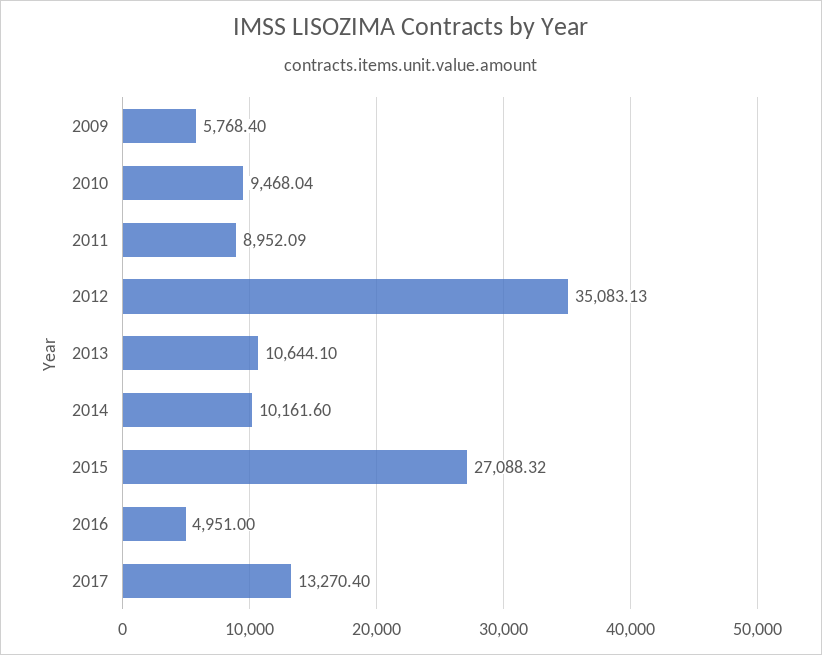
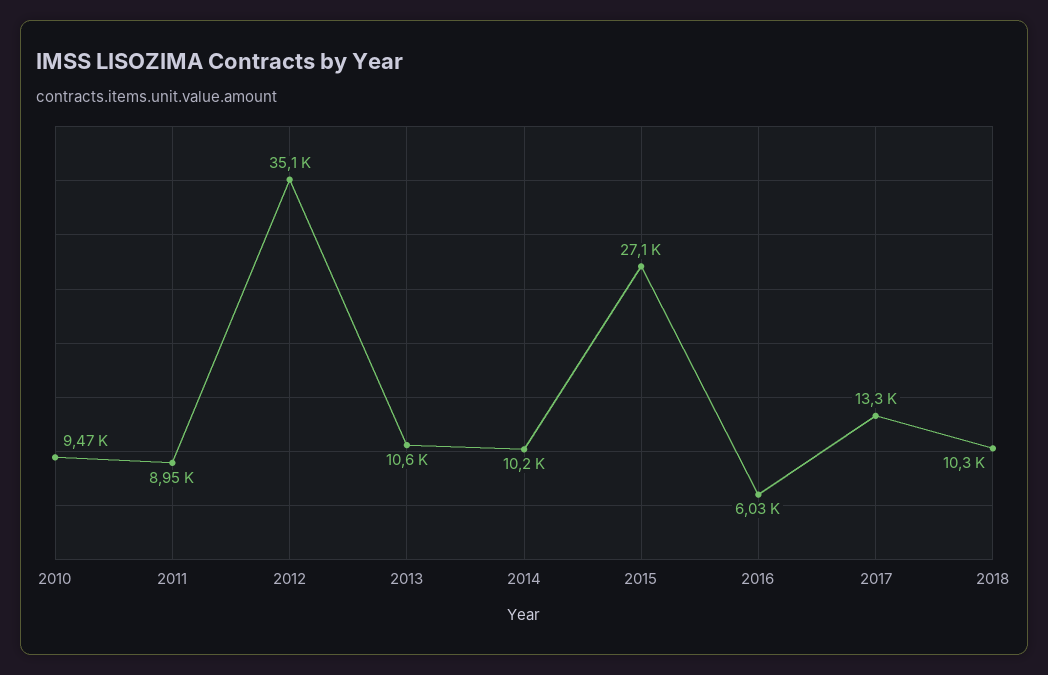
2009: 5768.4 -> none
2016: 4951 -> 6030
2018: none -> 10300

